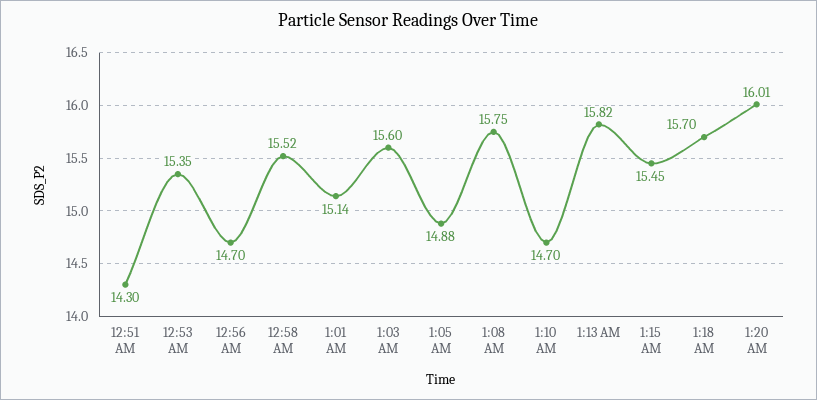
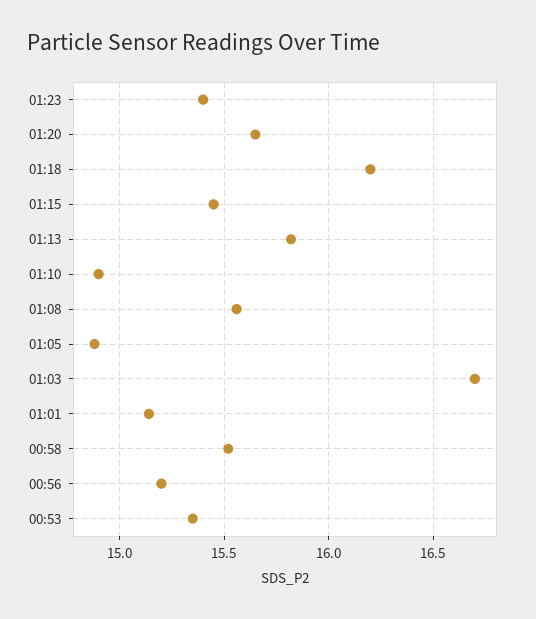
12:51 AM: 14.3 -> none
12:56 AM: 14.7 -> 15.2
1:03 AM: 15.6 -> 16.7
1:08 AM: 15.75 -> 15.55
1:10 AM: 14.7 -> 14.9
1:18 AM: 15.7 -> 16.2
1:20 AM: 16.01 -> 15.65
01:23: none -> 15.4

